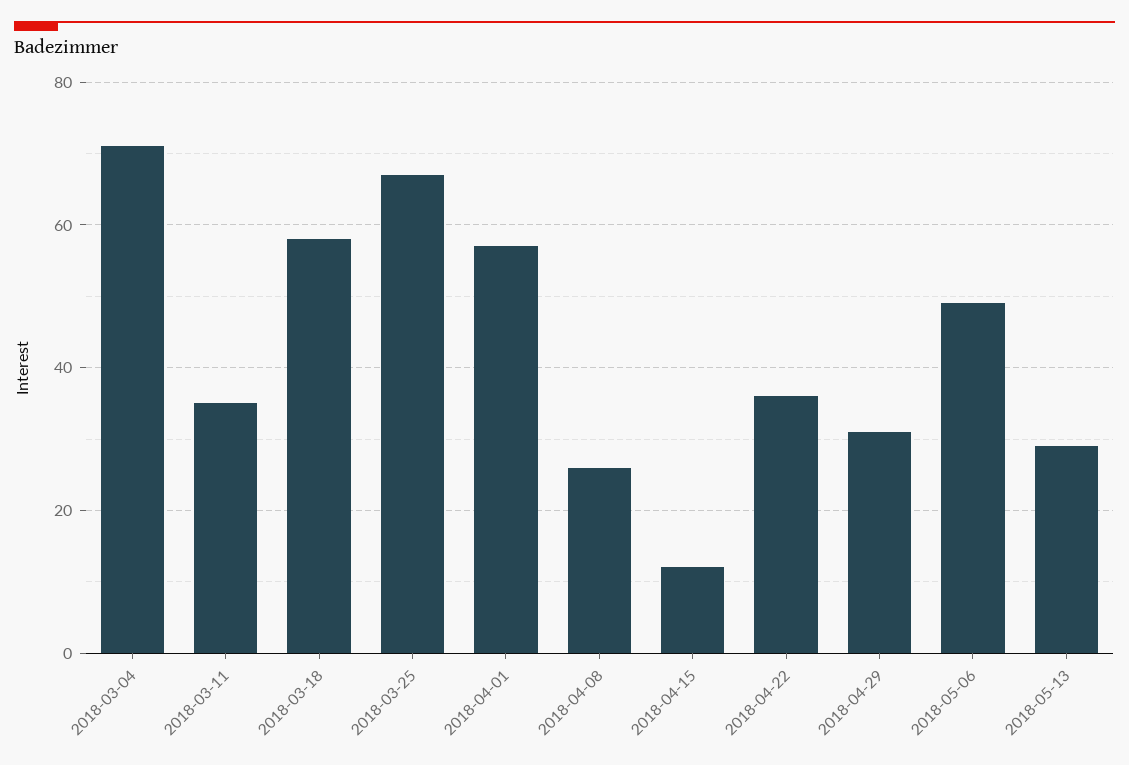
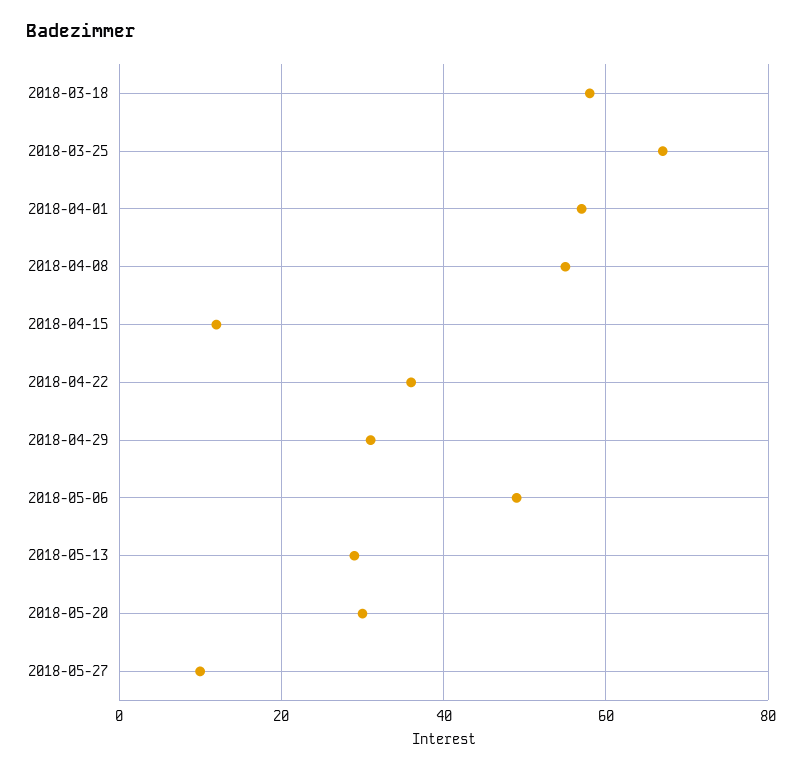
2018-03-04: 70 -> none
2018-03-11: 35 -> none
2018-04-08: 25 -> 55
2018-05-20: none -> 30
2018-05-27: none -> 10

